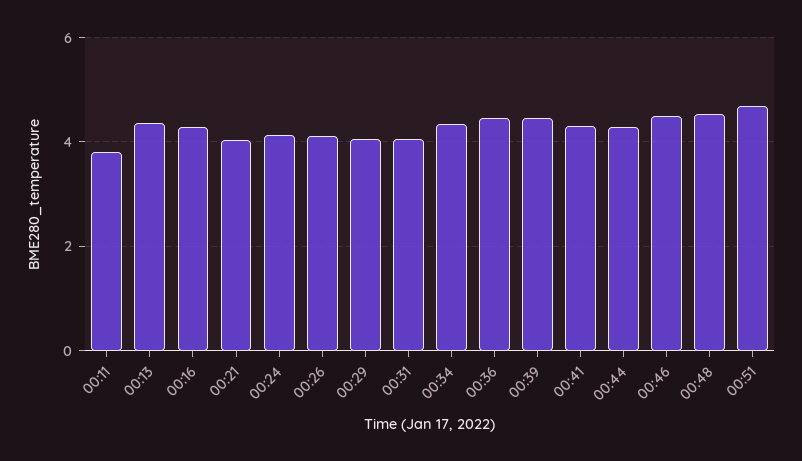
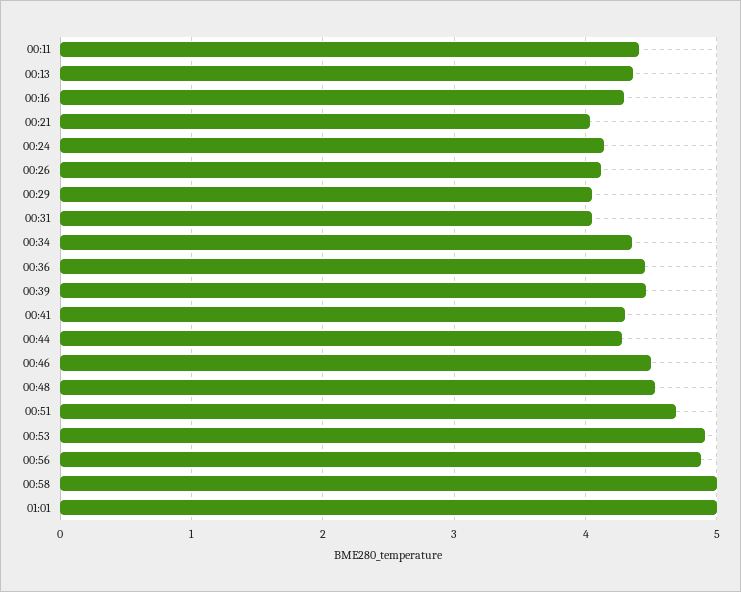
00:11: 3.8 -> 4.4
00:53: none -> 4.9
00:56: none -> 4.9
00:58: none -> 5
01:01: none -> 5

